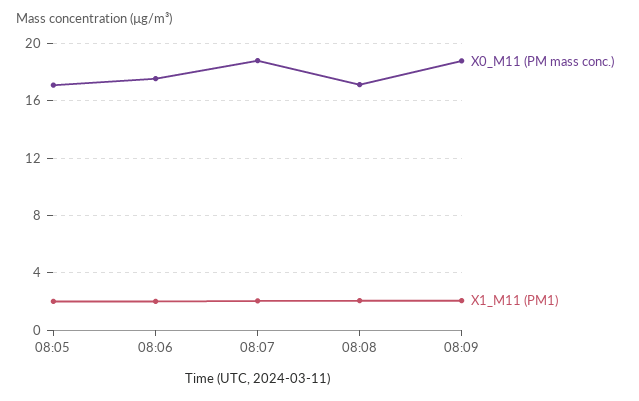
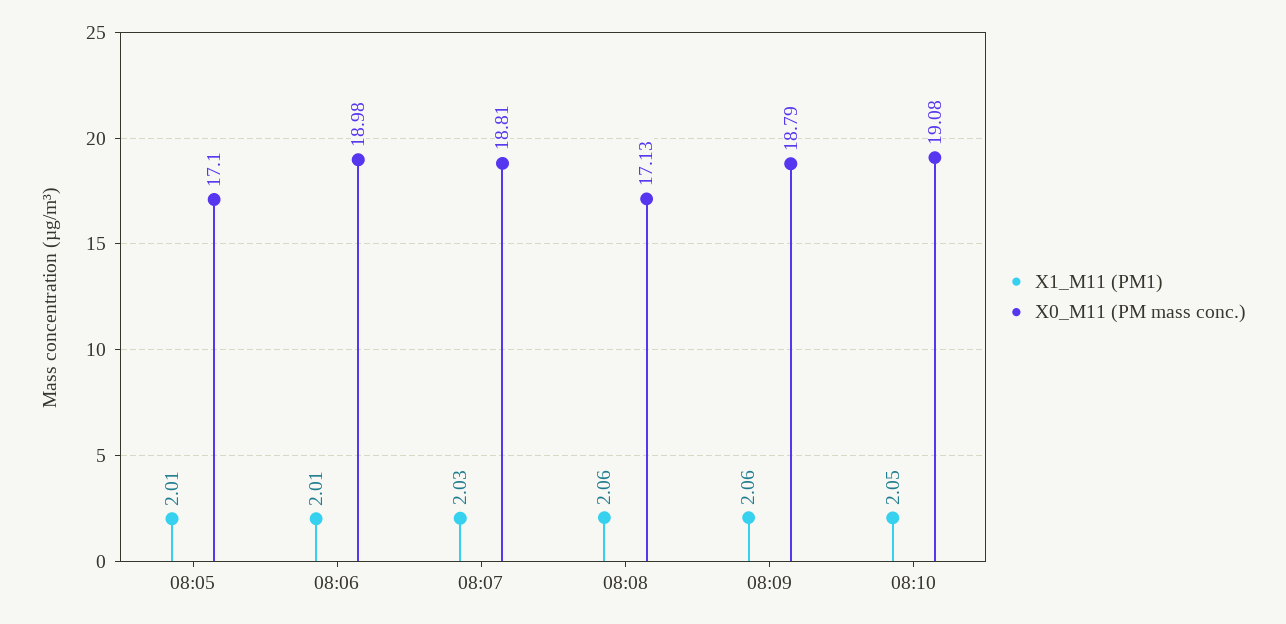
X0_M11 (PM mass conc.), 08:06: 17.5 -> 18.98
X1_M11 (PM1), 08:10: none -> 2.05
X0_M11 (PM mass conc.), 08:10: none -> 19.08

